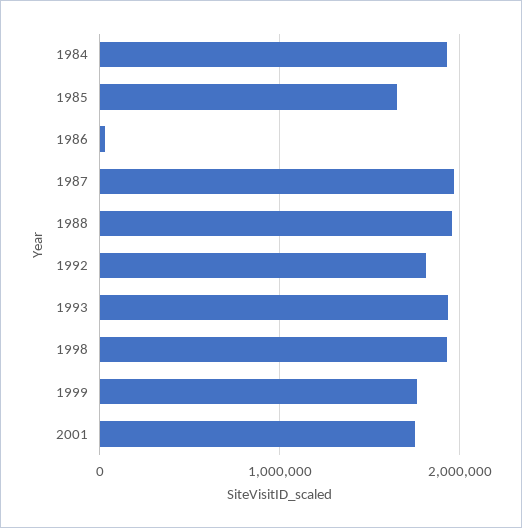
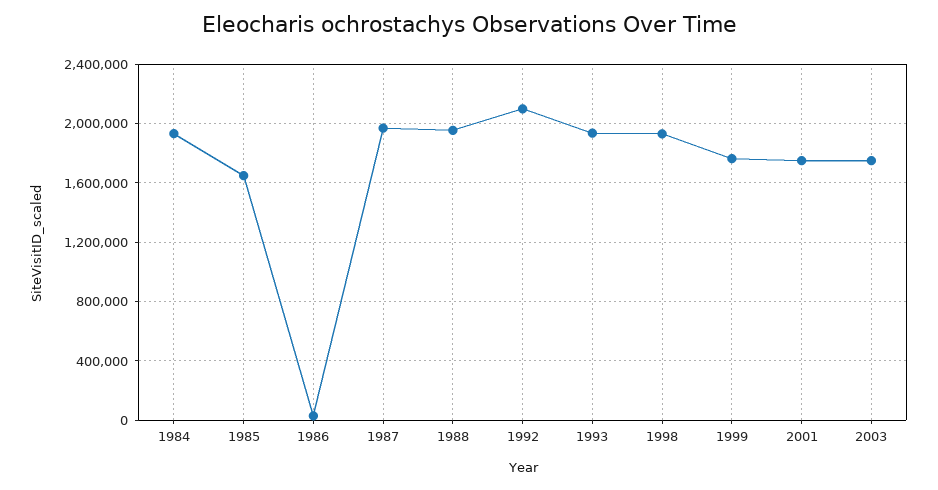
1992: 1800000 -> 2100000
2003: none -> 1750000

